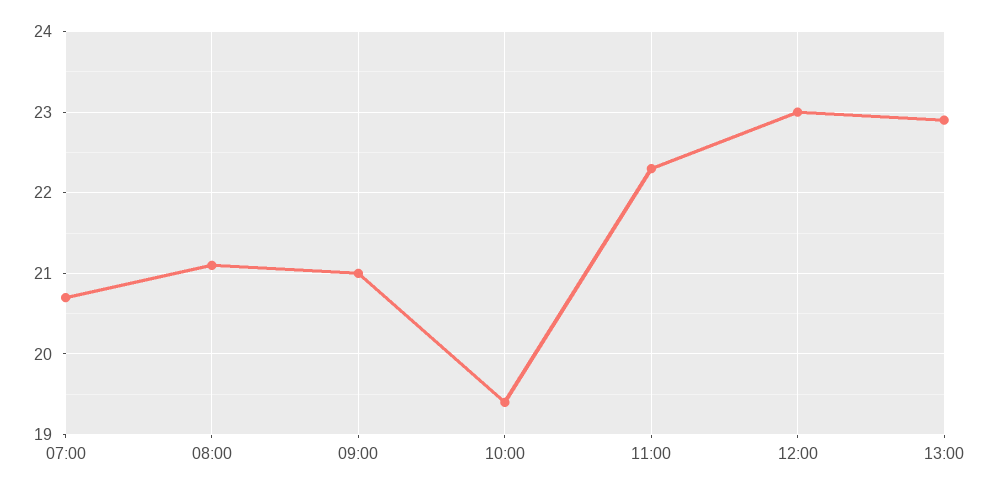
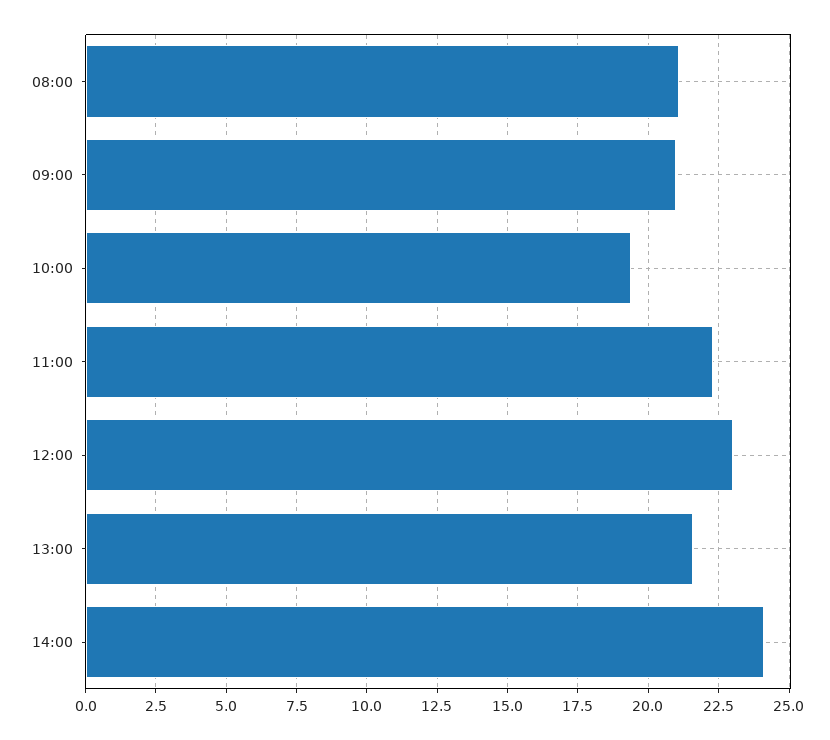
07:00: 20.7 -> none
13:00: 22.9 -> 21.5
14:00: none -> 24

